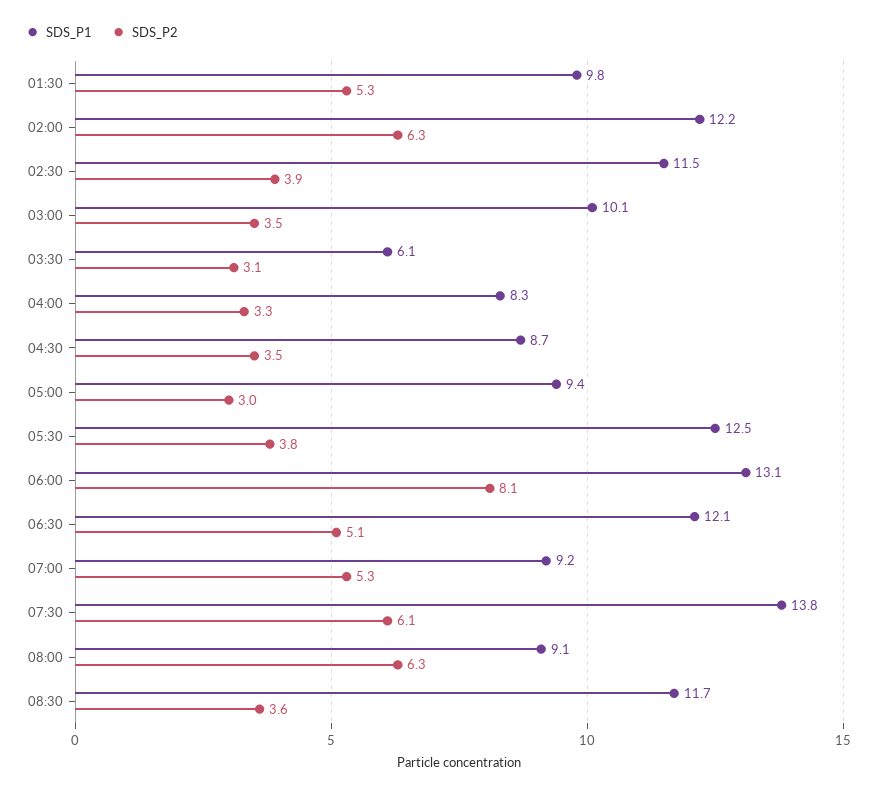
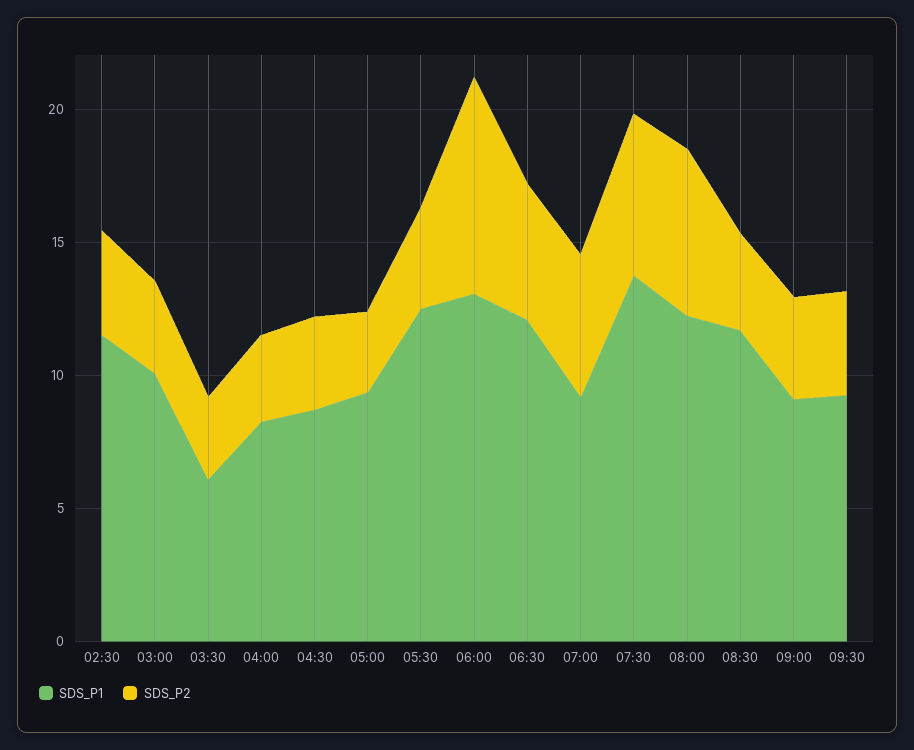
SDS_P1, 01:30: 9.8 -> none
SDS_P2, 01:30: 5.3 -> none
SDS_P1, 02:00: 12.2 -> none
SDS_P2, 02:00: 6.3 -> none
SDS_P1, 08:00: 9.1 -> 12
SDS_P1, 09:00: none -> 9
SDS_P2, 09:00: none -> 4
SDS_P1, 09:30: none -> 9
SDS_P2, 09:30: none -> 4

